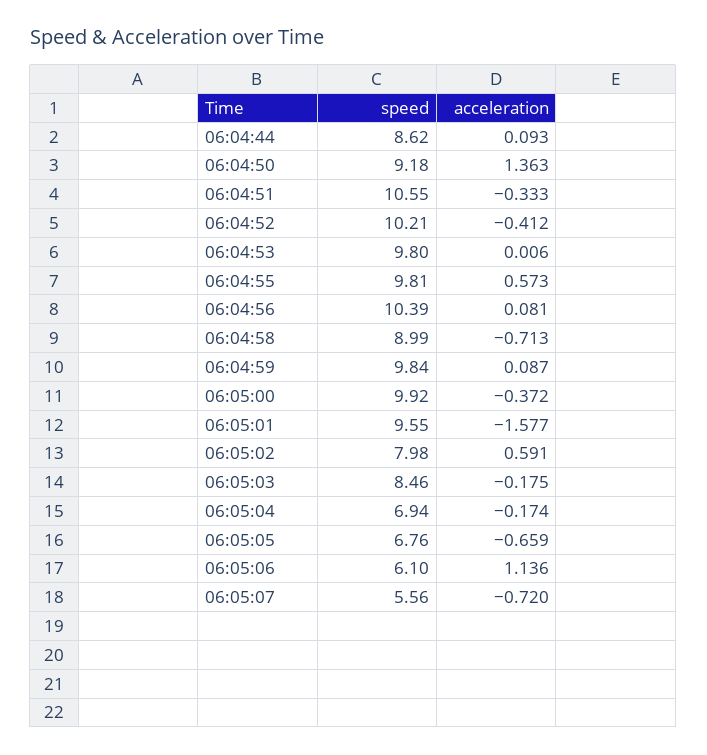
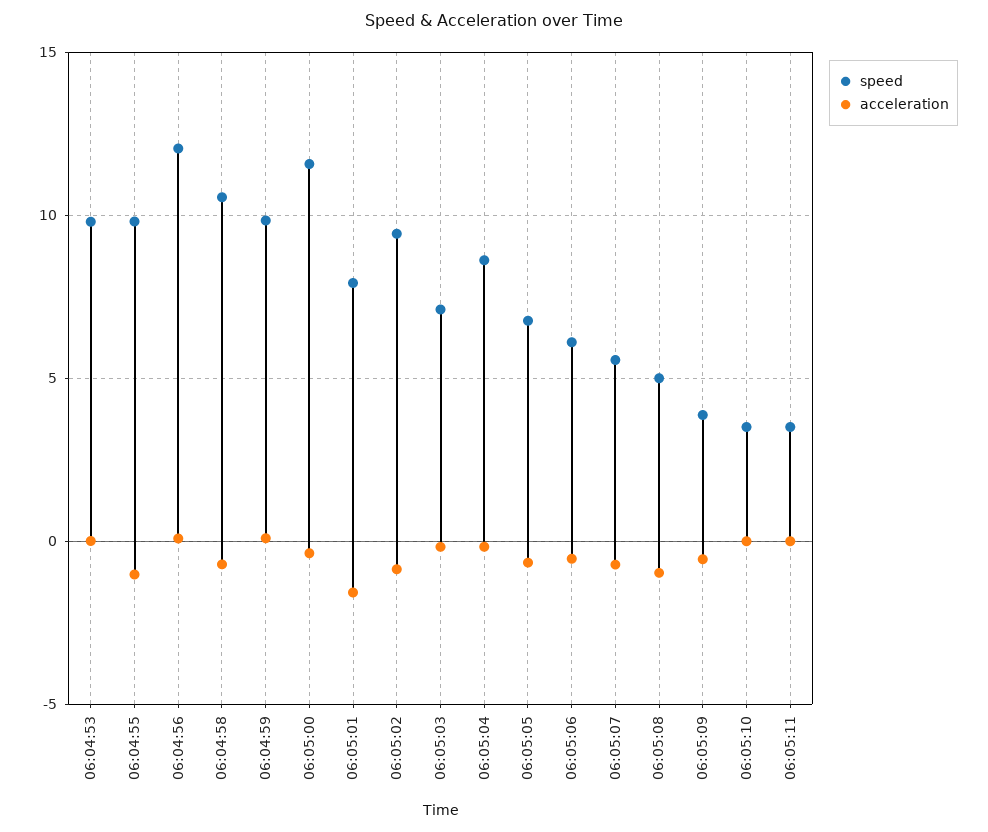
speed, 06:04:44: 8.62 -> none
acceleration, 06:04:44: 0.093 -> none
speed, 06:04:50: 9.18 -> none
acceleration, 06:04:50: 1.363 -> none
speed, 06:04:51: 10.55 -> none
acceleration, 06:04:51: -0.333 -> none
speed, 06:04:52: 10.21 -> none
acceleration, 06:04:52: -0.412 -> none
acceleration, 06:04:55: 0.573 -> -1
speed, 06:04:56: 10.39 -> 12
speed, 06:04:58: 8.99 -> 10.5
speed, 06:05:00: 9.92 -> 11.5
speed, 06:05:01: 9.55 -> 8
speed, 06:05:02: 7.98 -> 9.5
acceleration, 06:05:02: 0.591 -> -1
speed, 06:05:03: 8.46 -> 7
speed, 06:05:04: 6.94 -> 8.5
acceleration, 06:05:06: 1.136 -> -0.5
speed, 06:05:08: none -> 5
acceleration, 06:05:08: none -> -1
speed, 06:05:09: none -> 4
acceleration, 06:05:09: none -> -0.5
speed, 06:05:10: none -> 3.5
acceleration, 06:05:10: none -> 0
speed, 06:05:11: none -> 3.5
acceleration, 06:05:11: none -> 0

